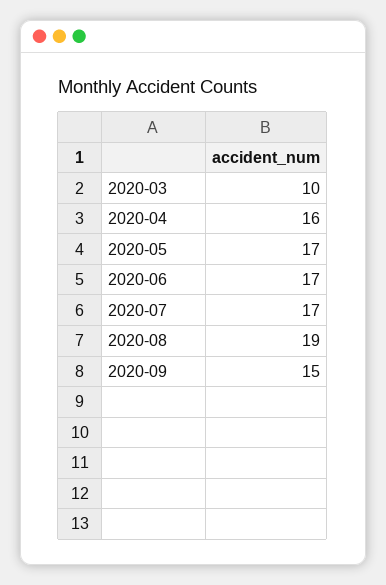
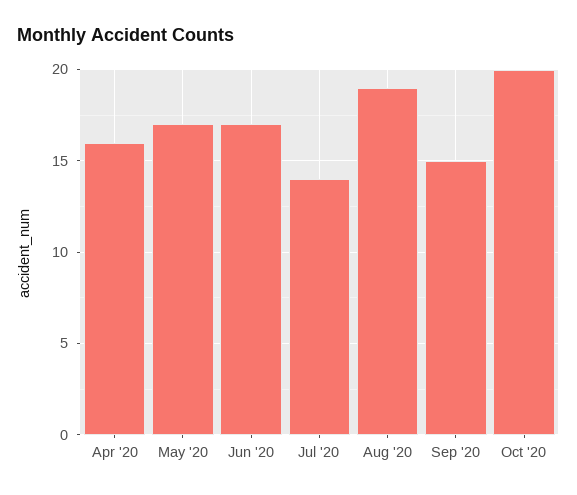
2020-03: 10 -> none
2020-07: 17 -> 14
Oct '20: none -> 20

